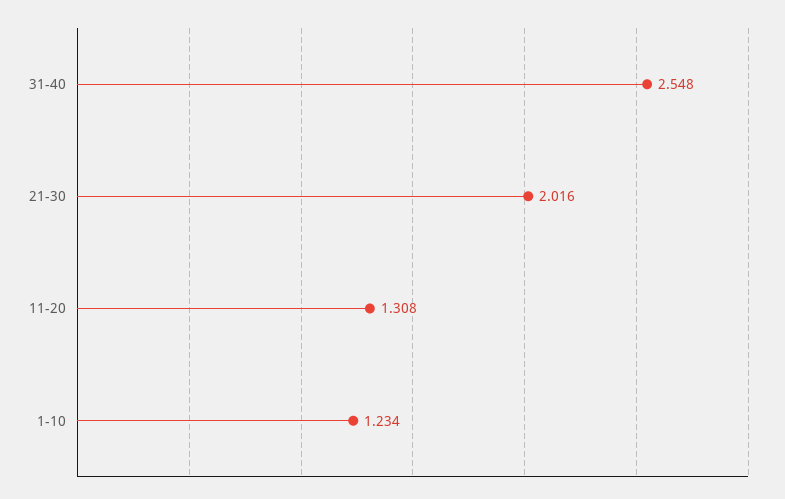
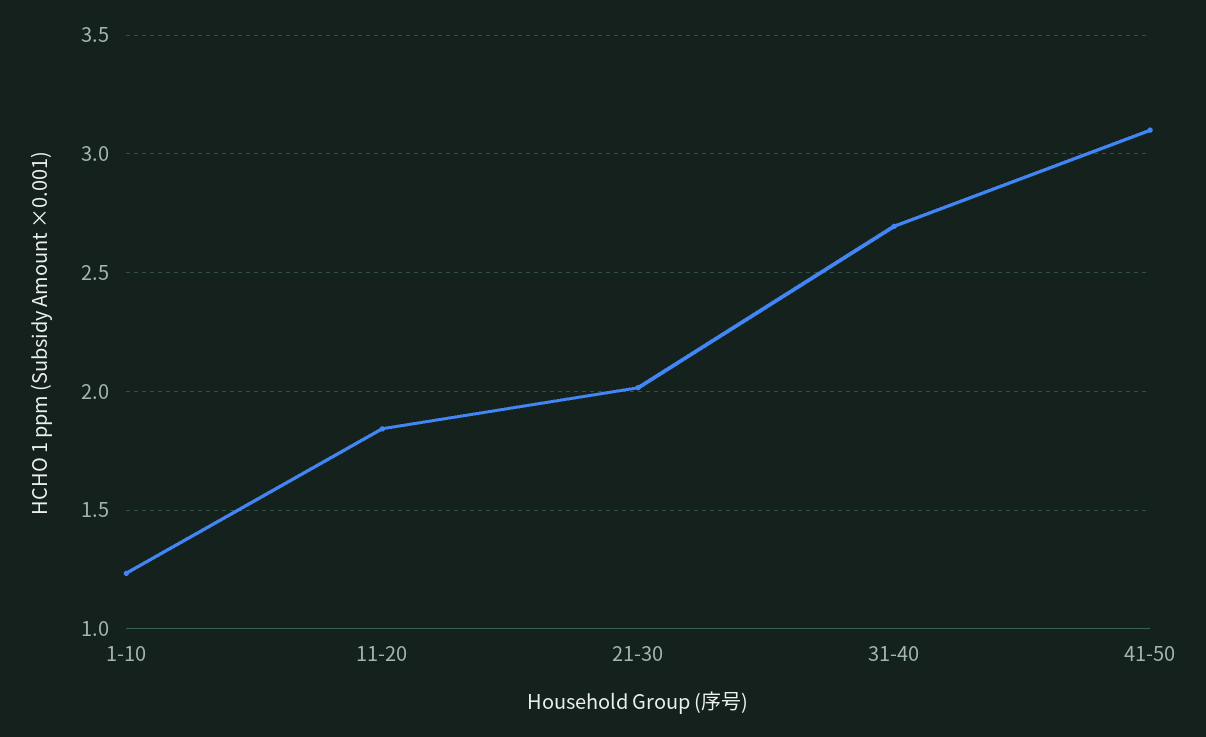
31-40: 2.548 -> 2.7
11-20: 1.308 -> 1.85
41-50: none -> 3.1

